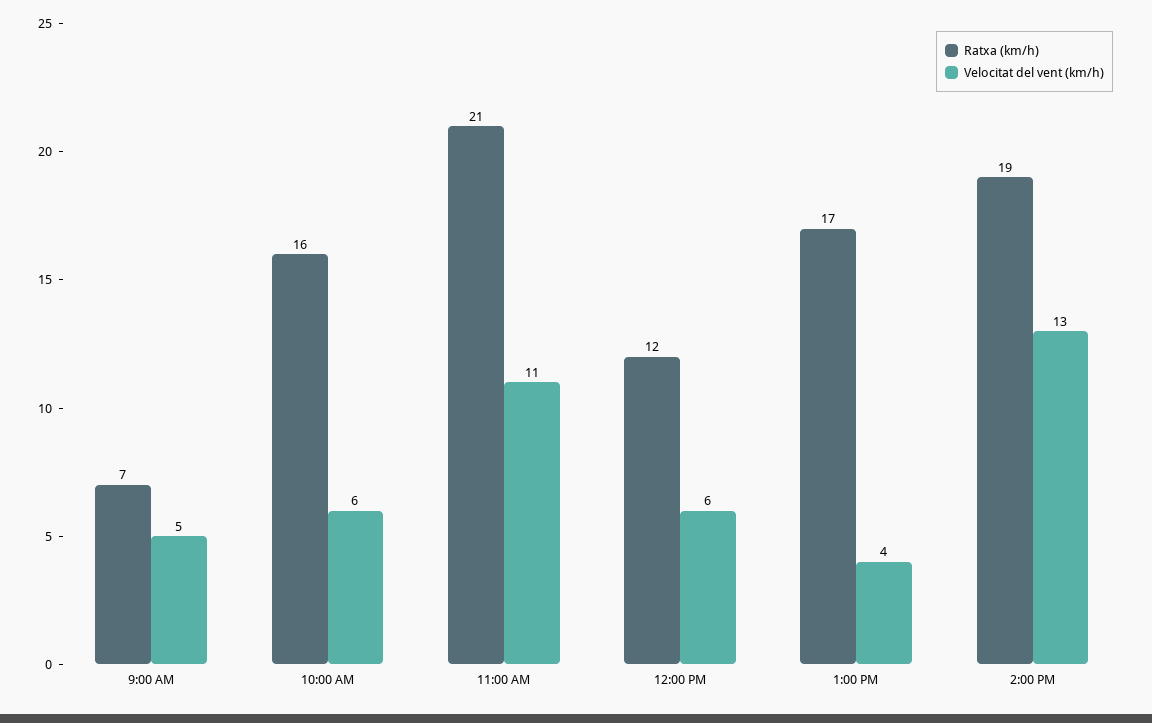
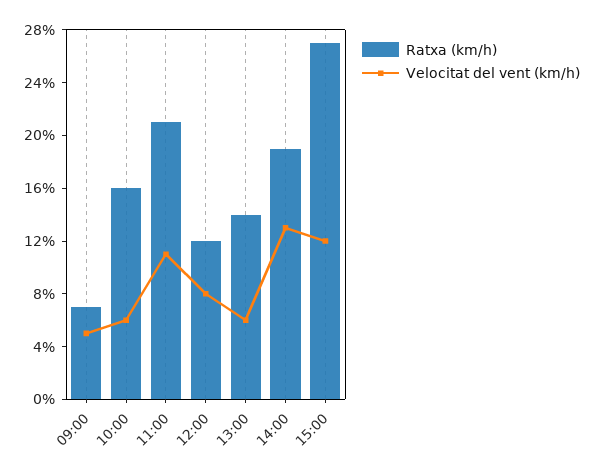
Velocitat del vent (km/h), 12:00 PM: 6 -> 8
Ratxa (km/h), 1:00 PM: 17 -> 14
Velocitat del vent (km/h), 1:00 PM: 4 -> 6
Ratxa (km/h), 15:00: none -> 27
Velocitat del vent (km/h), 15:00: none -> 12

